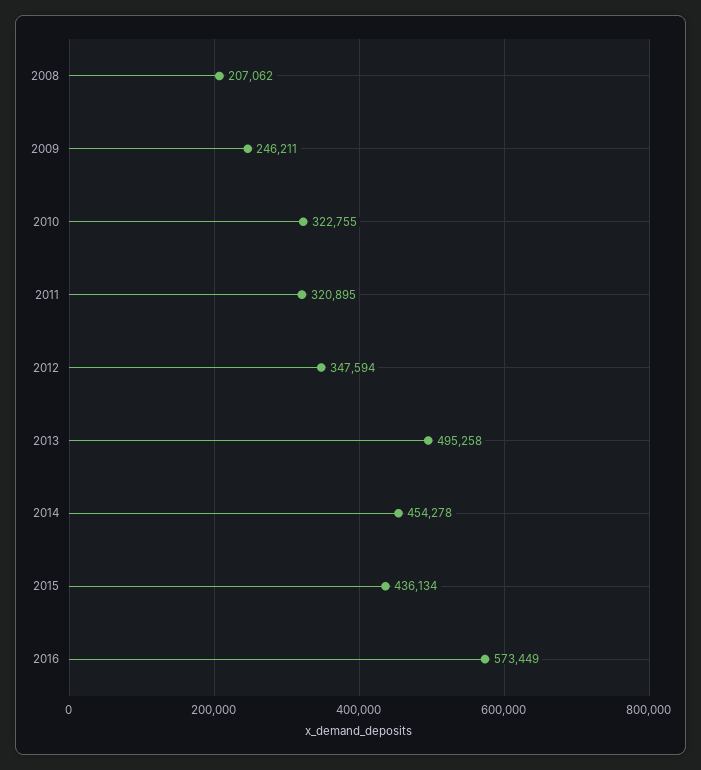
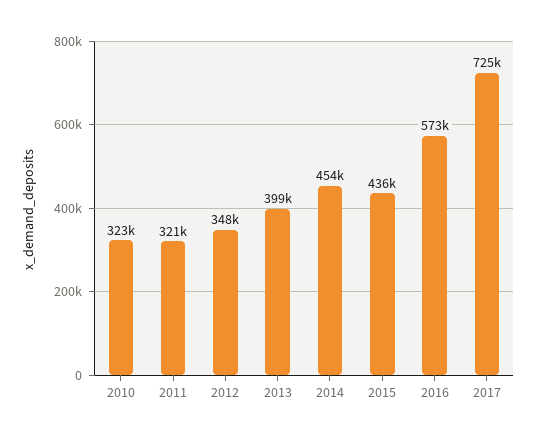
2008: 207062 -> none
2009: 246211 -> none
2013: 495258 -> 399000
2017: none -> 725000

